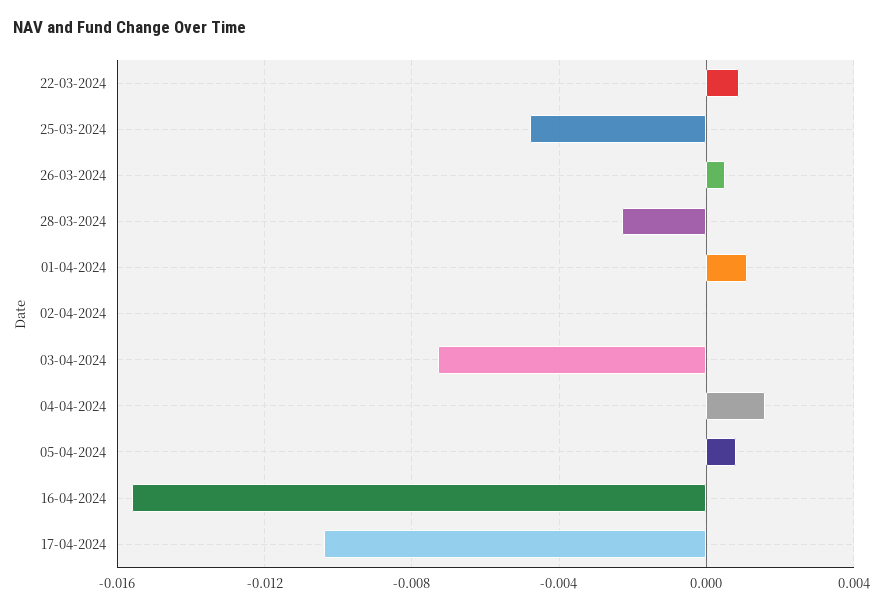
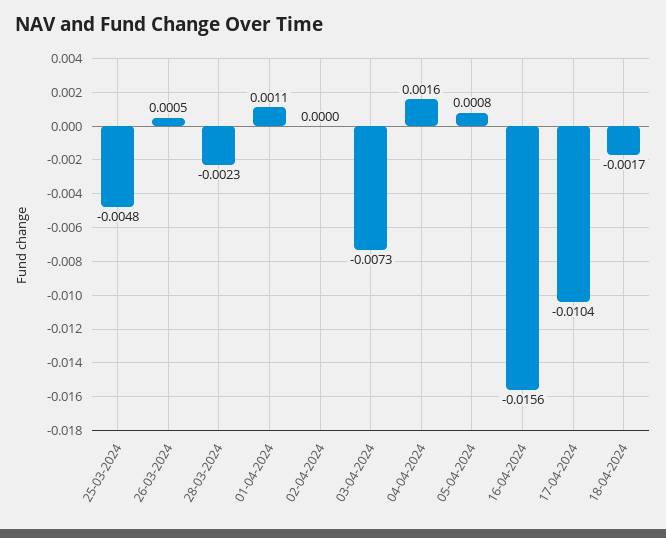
22-03-2024: 0.001 -> none
18-04-2024: none -> -0.0017

